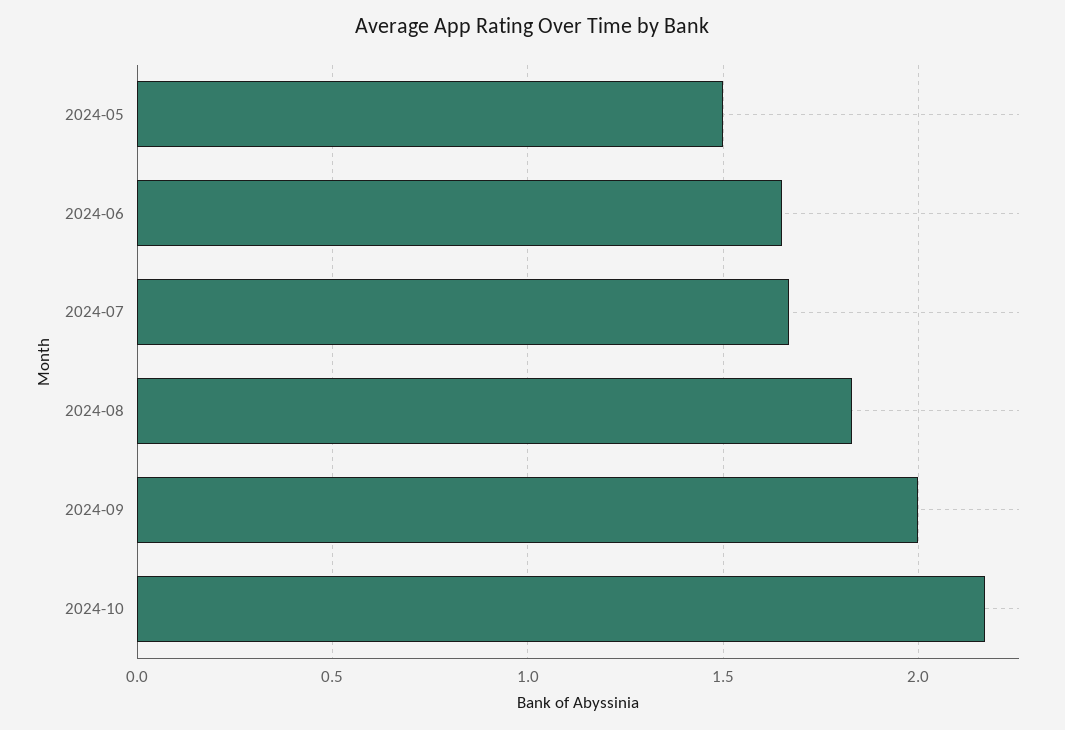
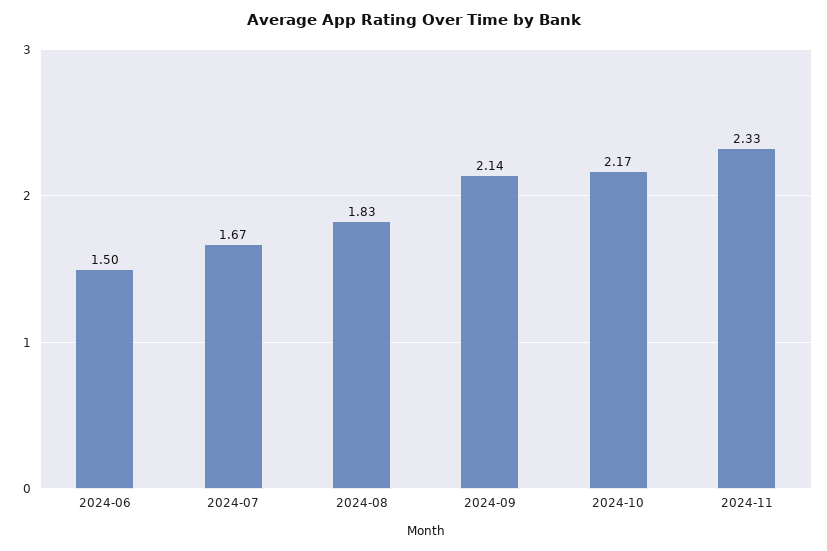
2024-05: 1.5 -> none
2024-06: 1.65 -> 1.5
2024-09: 2 -> 2.14
2024-11: none -> 2.33

